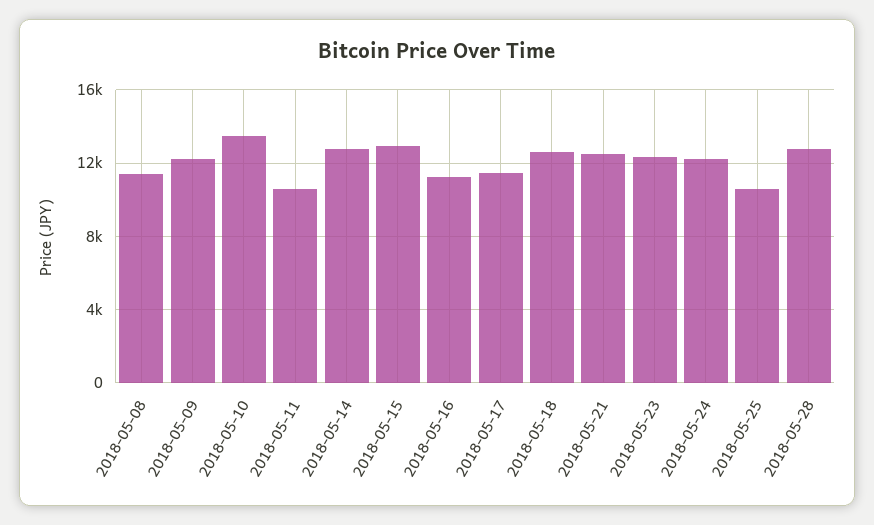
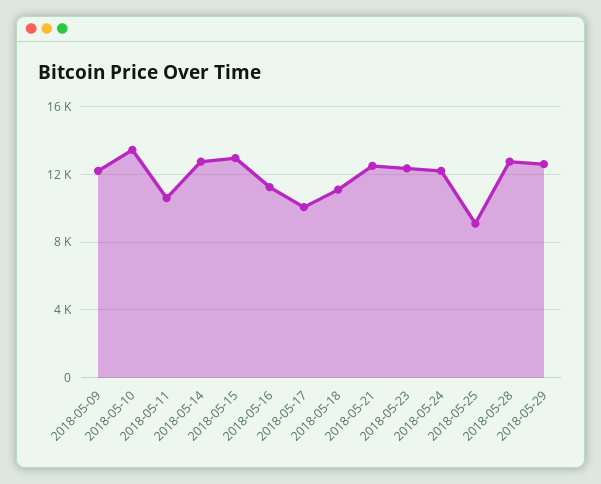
2018-05-08: 11500 -> none
2018-05-17: 11500 -> 10000
2018-05-18: 12500 -> 11000
2018-05-25: 10500 -> 9000
2018-05-29: none -> 12500

